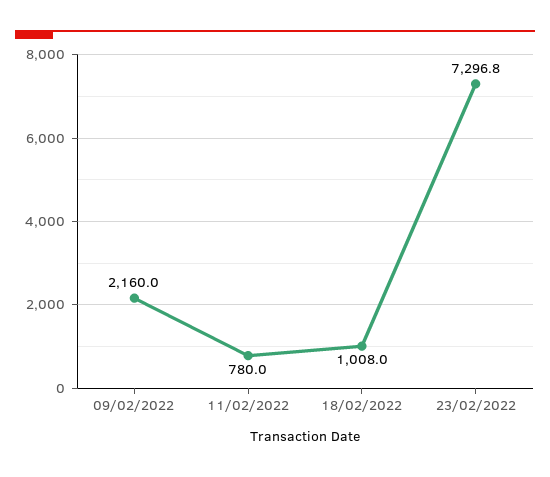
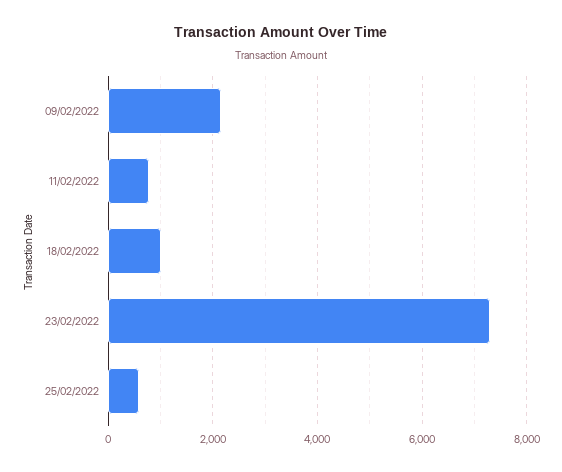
25/02/2022: none -> 600

